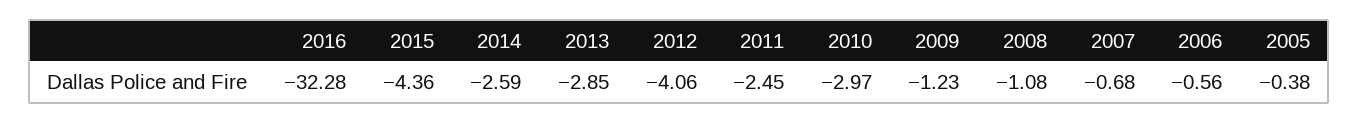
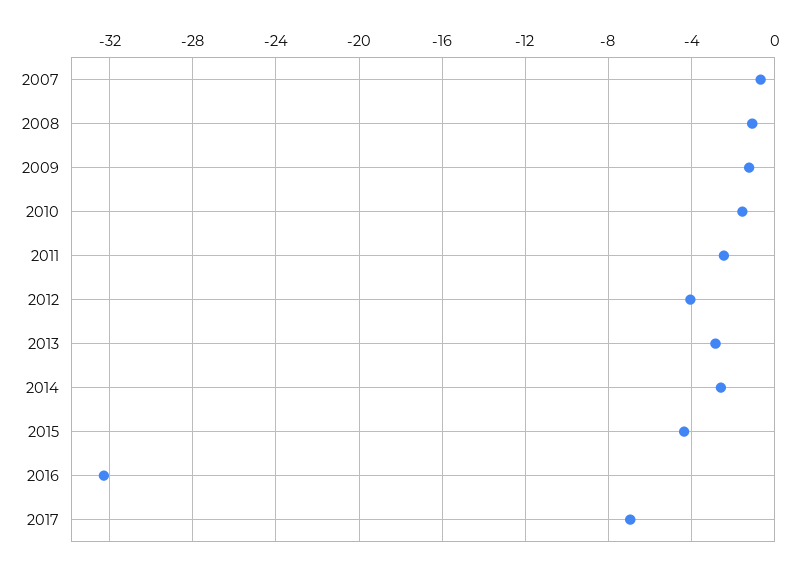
2010: -2.97 -> -1.5
2006: -0.56 -> none
2005: -0.38 -> none
2017: none -> -7

